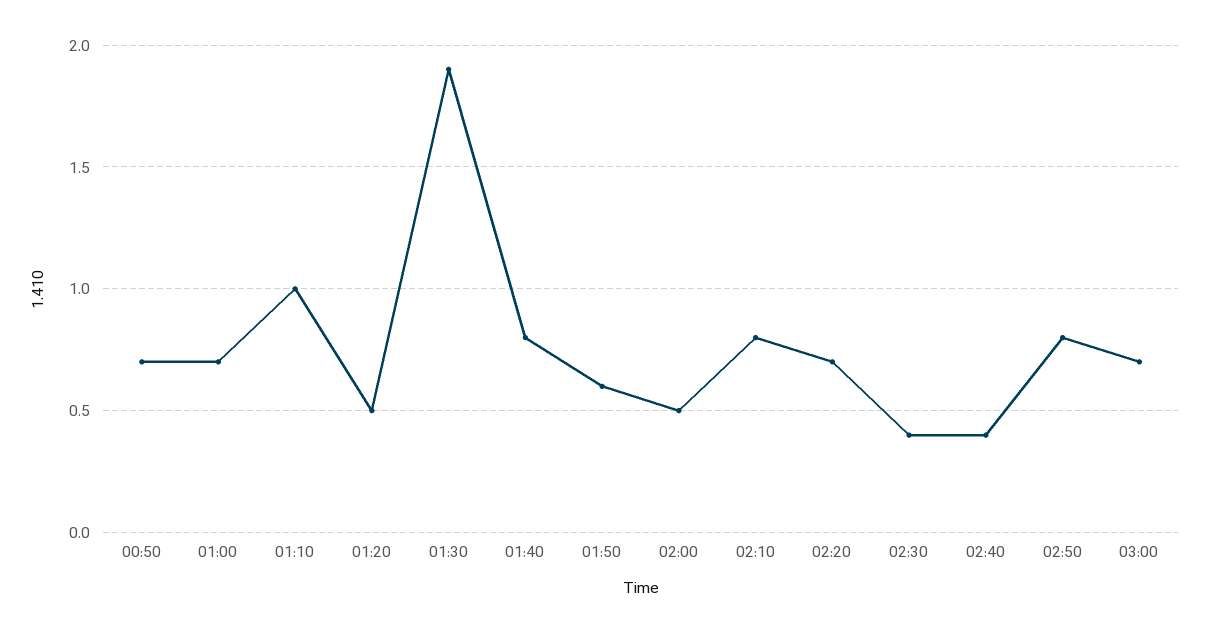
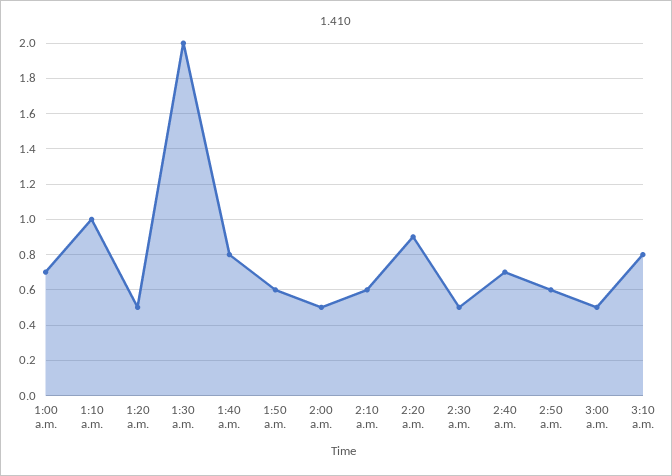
00:50: 0.7 -> none
01:30: 1.9 -> 2
02:10: 0.8 -> 0.6
02:20: 0.7 -> 0.9
02:30: 0.4 -> 0.5
02:40: 0.4 -> 0.7
02:50: 0.8 -> 0.6
03:00: 0.7 -> 0.5
3:10 a.m.: none -> 0.8

